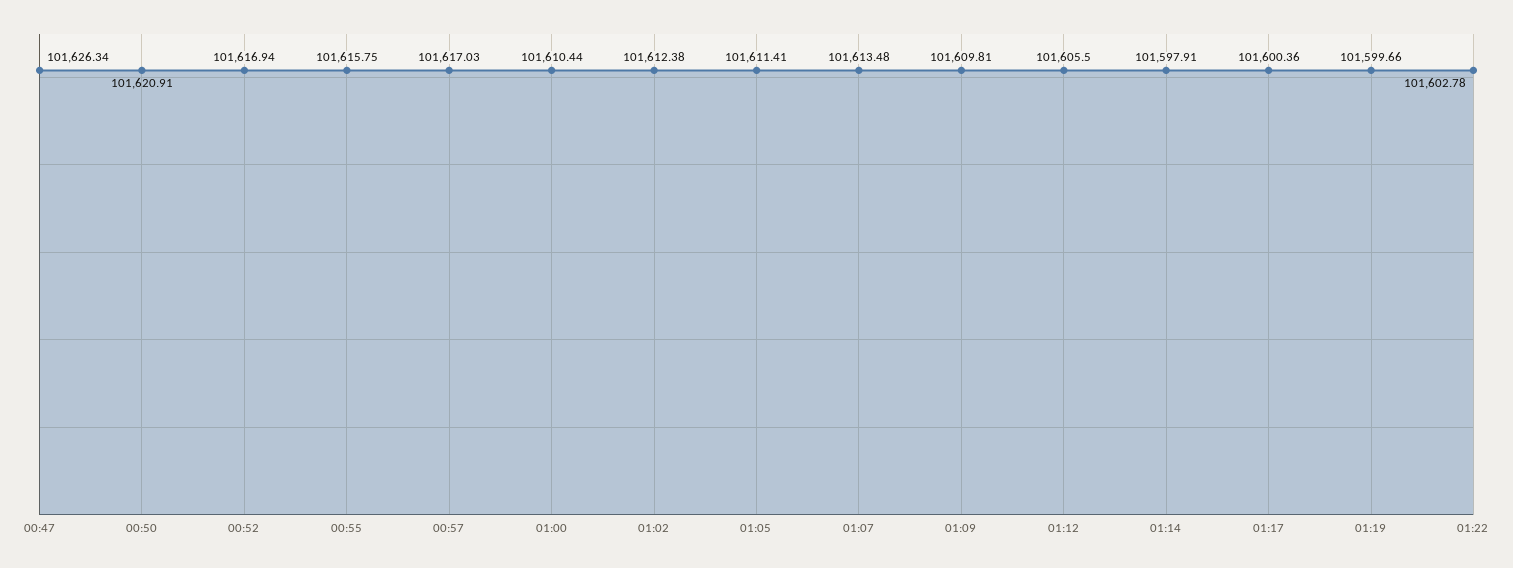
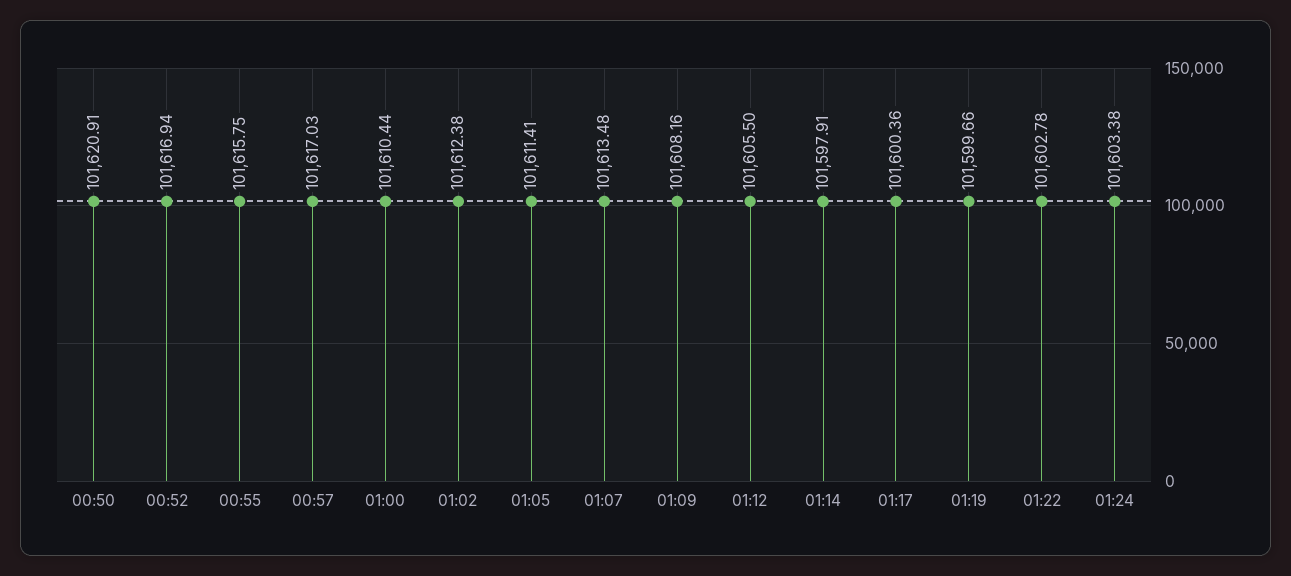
00:47: 101626.34 -> none
01:09: 101609.81 -> 101608.16
01:24: none -> 101603.38

